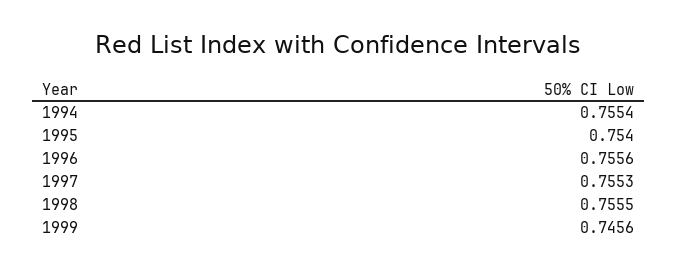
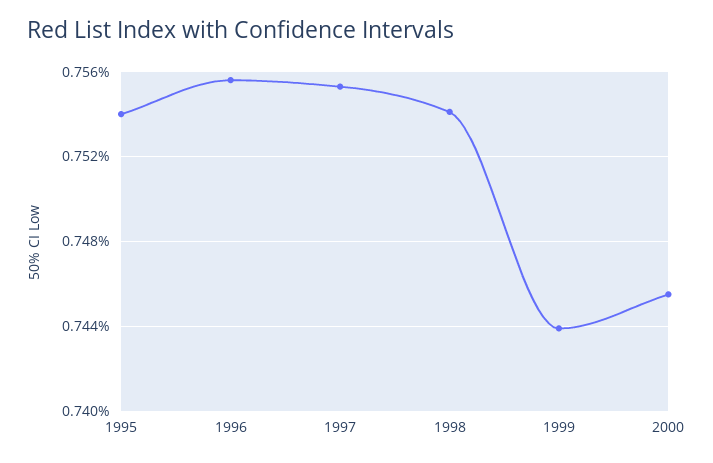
1994: 0.7554 -> none
1998: 0.7555 -> 0.754
1999: 0.7456 -> 0.744
2000: none -> 0.7455

